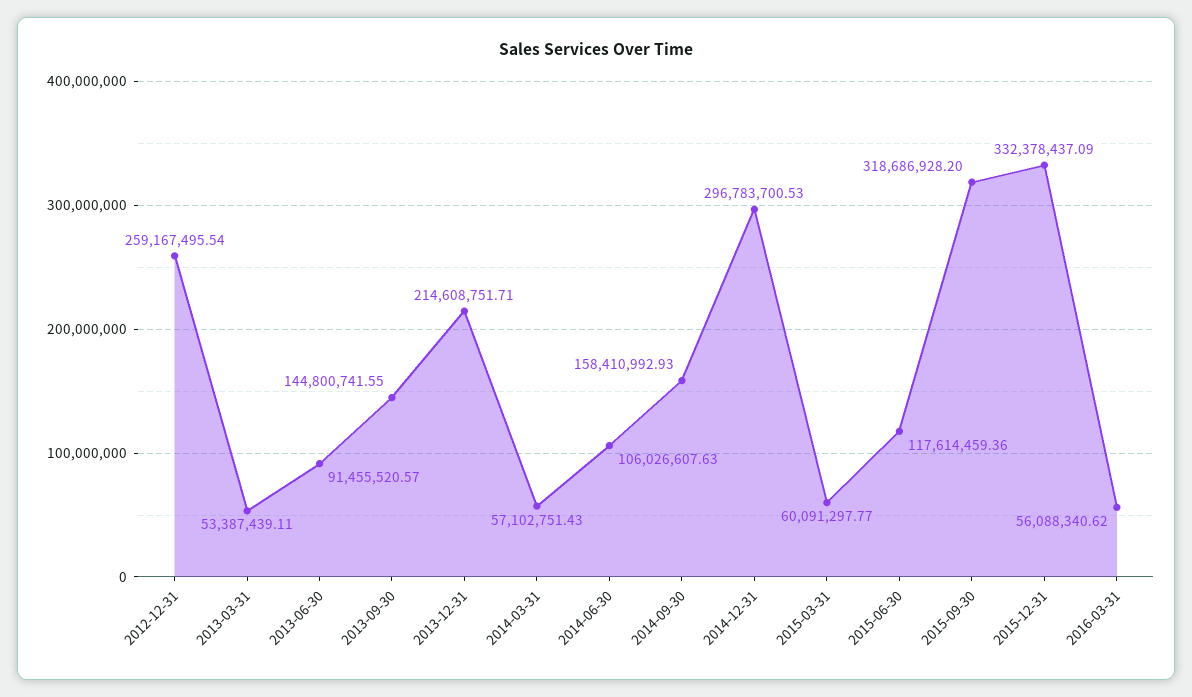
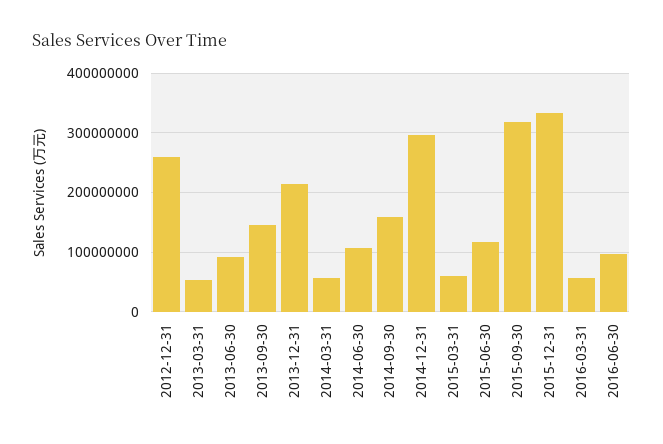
2016-06-30: none -> 100000000

